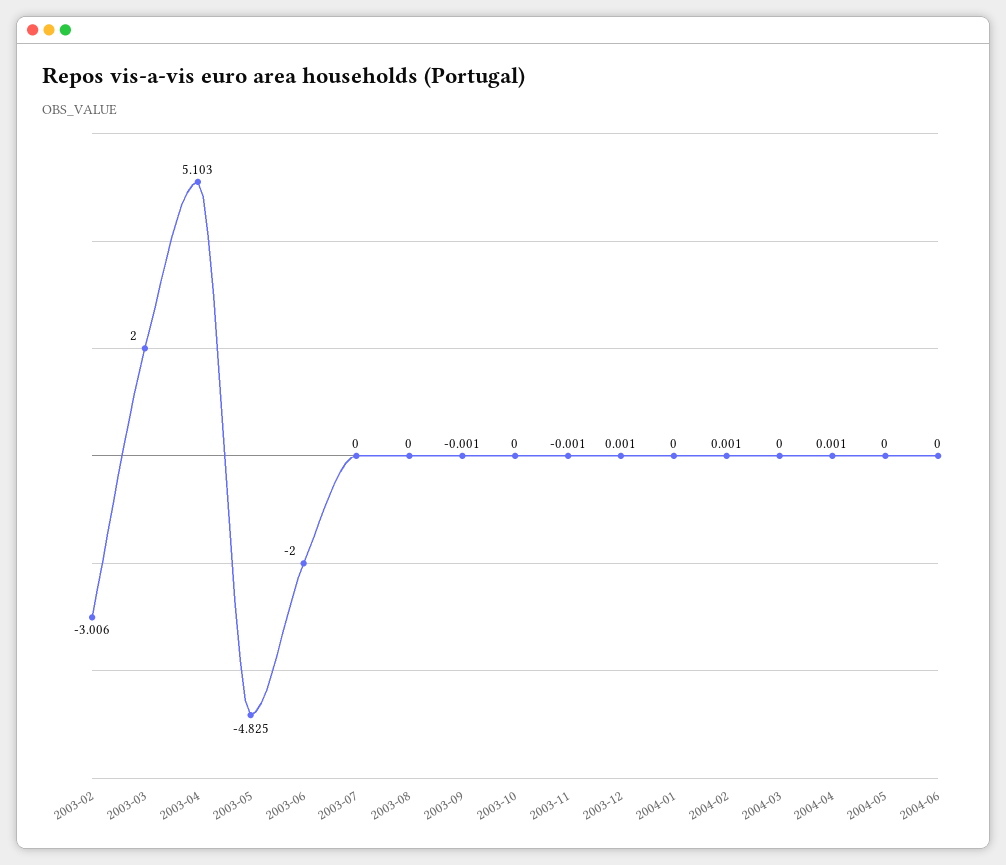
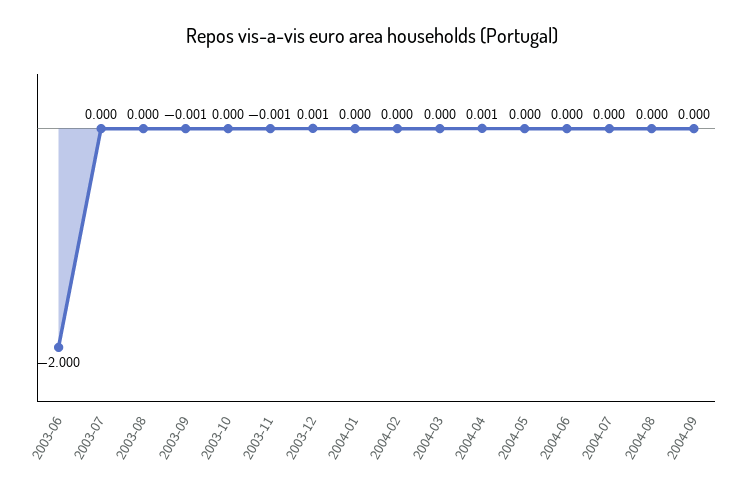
2003-02: -3.006 -> none
2003-03: 2 -> none
2003-04: 5.103 -> none
2003-05: -4.825 -> none
2004-02: 0.001 -> 0
2004-07: none -> 0
2004-08: none -> 0
2004-09: none -> 0

